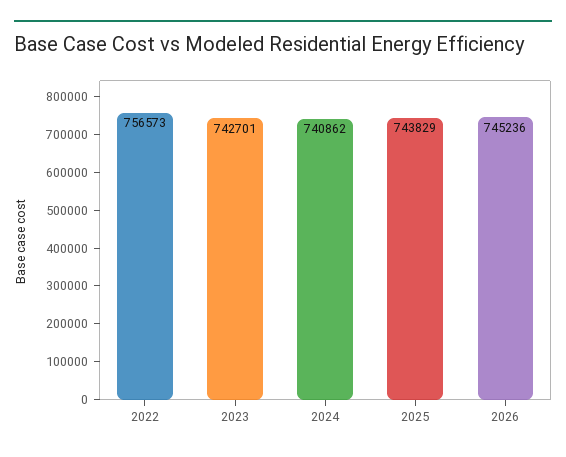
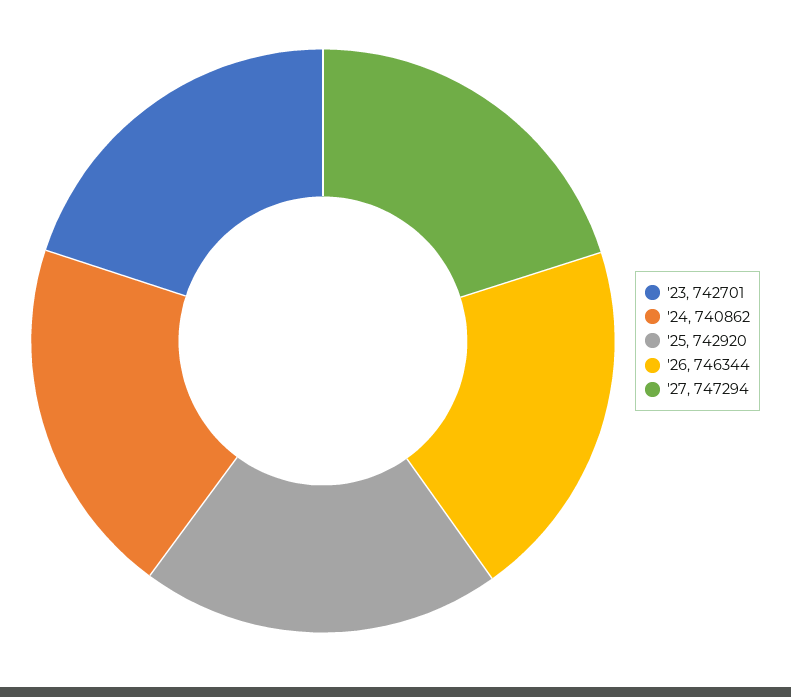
2022: 756573 -> none
2025: 743829 -> 742920
2026: 745236 -> 746344
'27: none -> 747294

